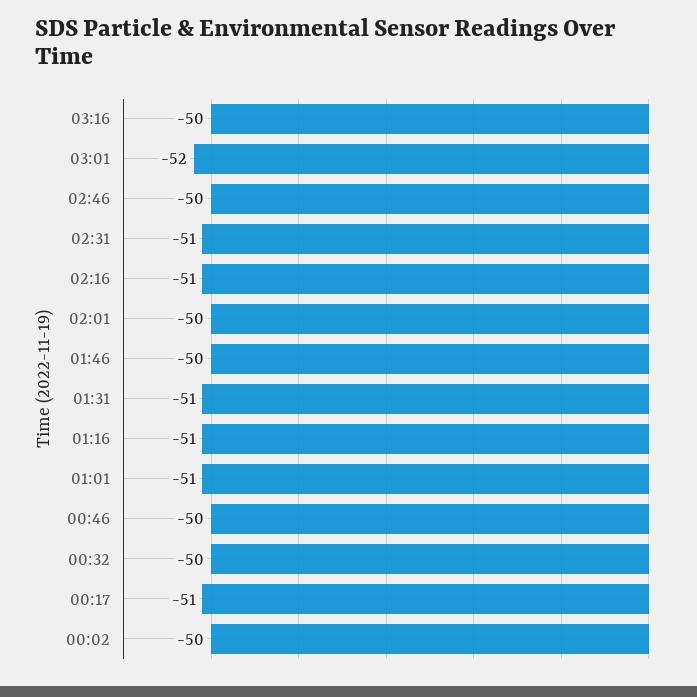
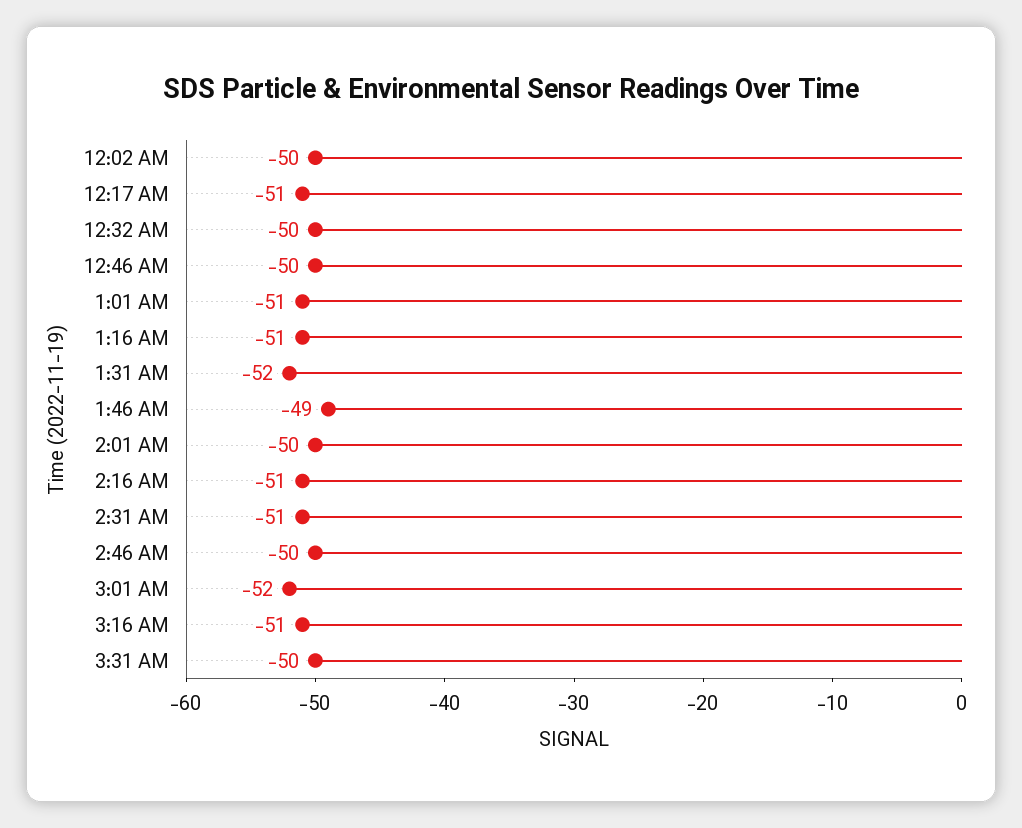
03:16: -50 -> -51
01:46: -50 -> -49
01:31: -51 -> -52
3:31 AM: none -> -50

